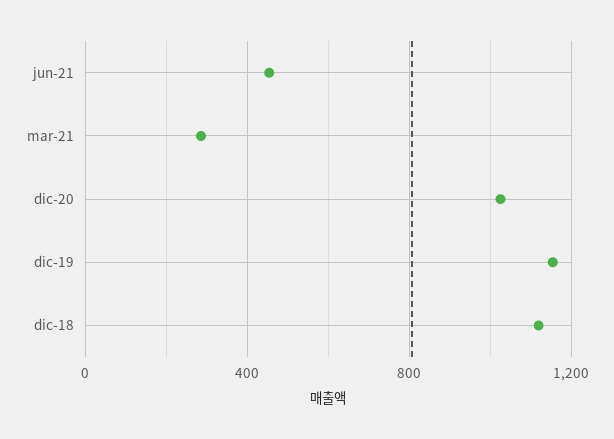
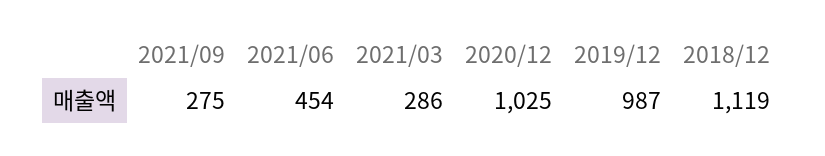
dic-19: 1150 -> 987
2021/09: none -> 275

